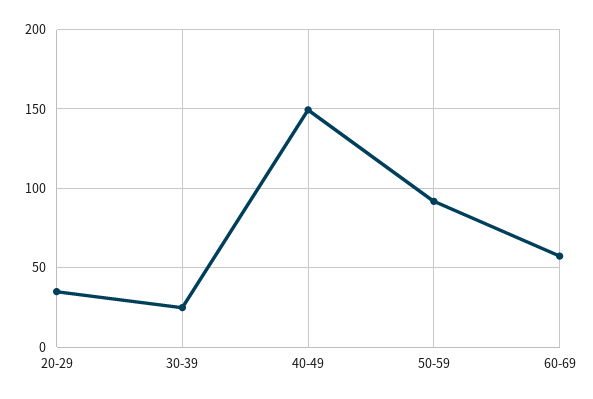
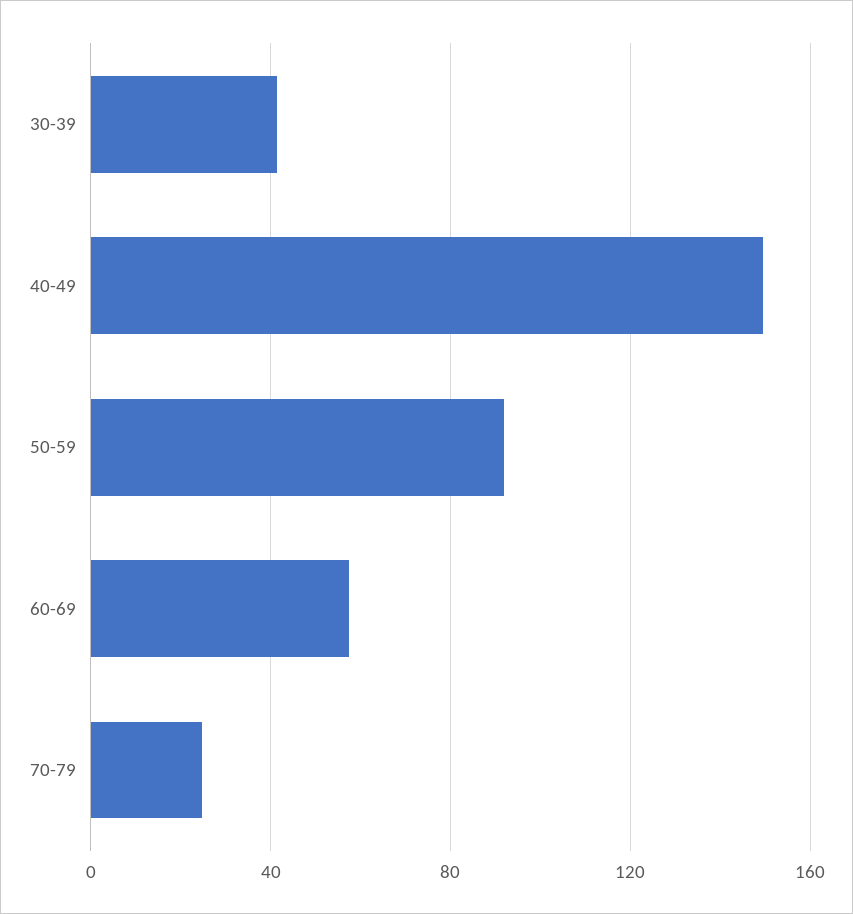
20-29: 35 -> none
30-39: 25 -> 40
70-79: none -> 25

